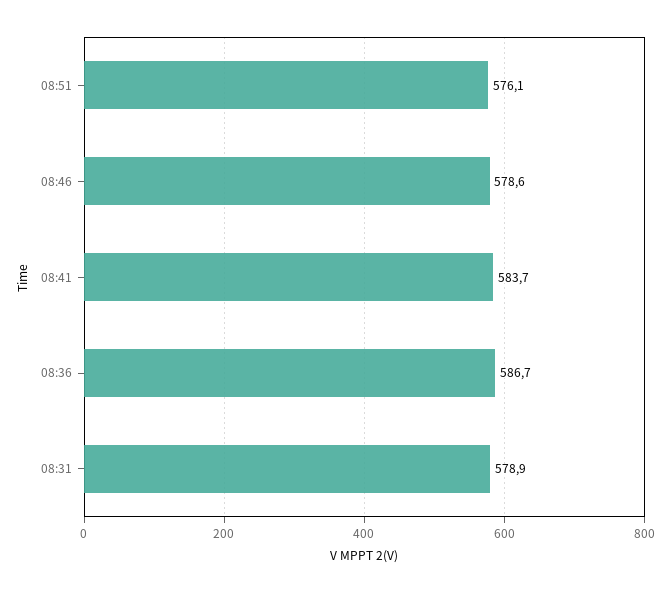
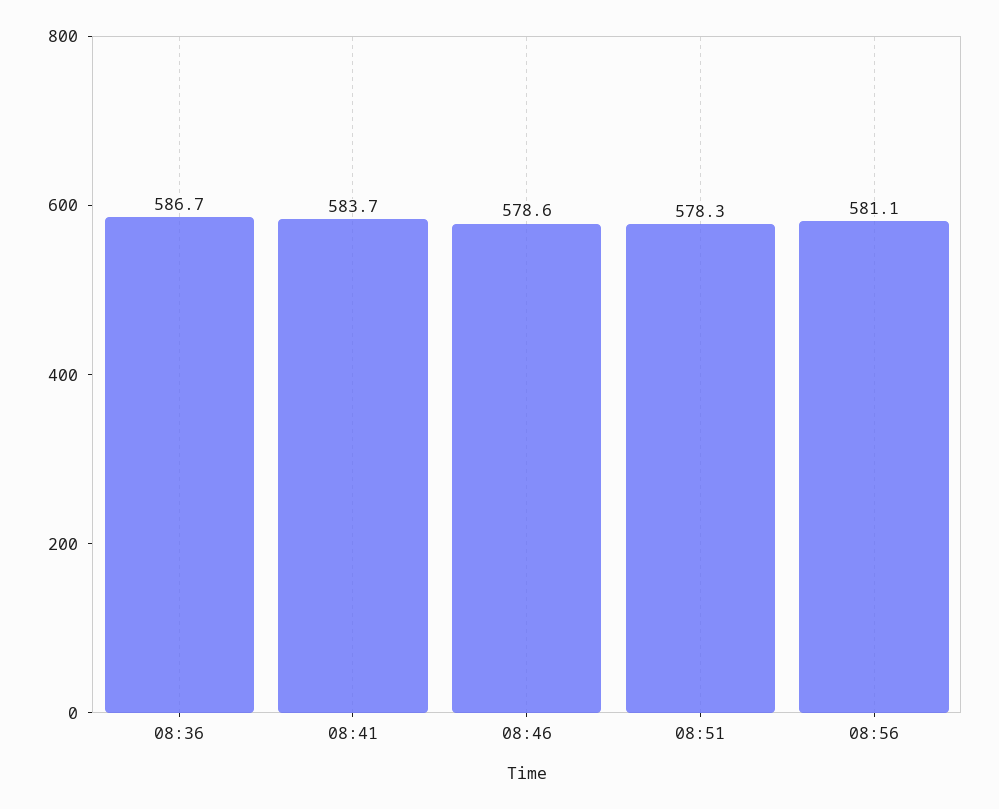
08:51: 576.1 -> 578.3
08:31: 578.9 -> none
08:56: none -> 581.1

